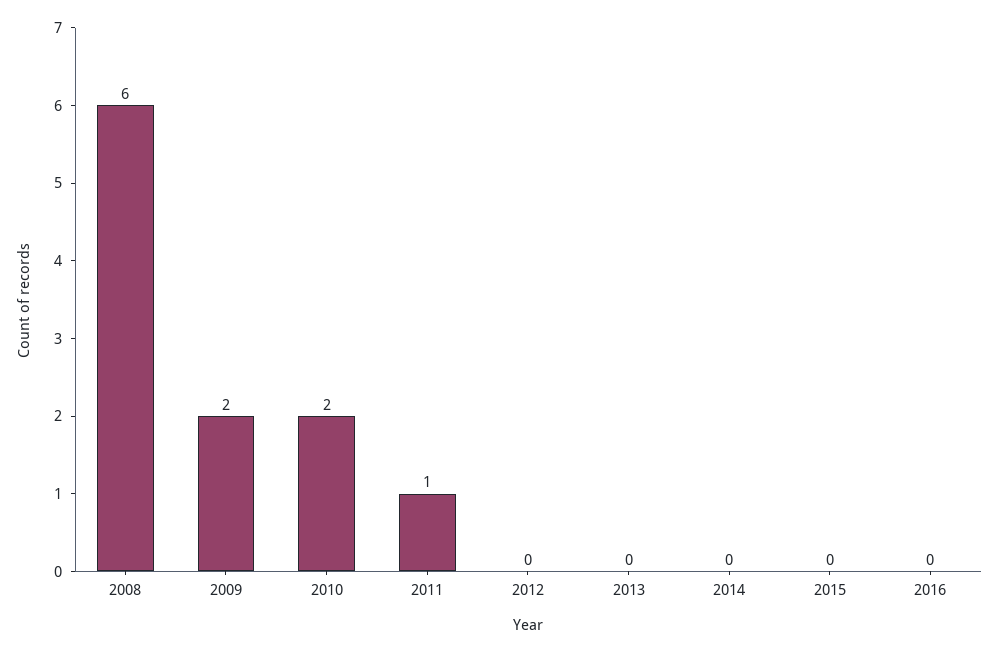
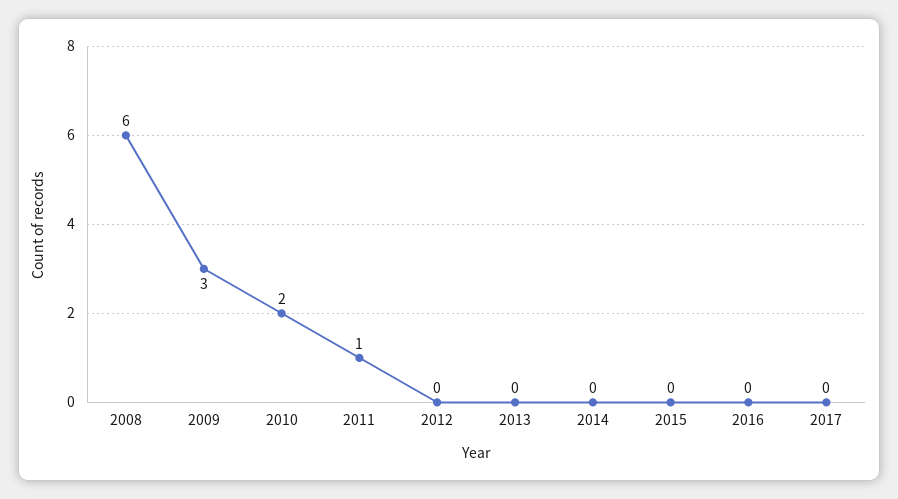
2009: 2 -> 3
2017: none -> 0

